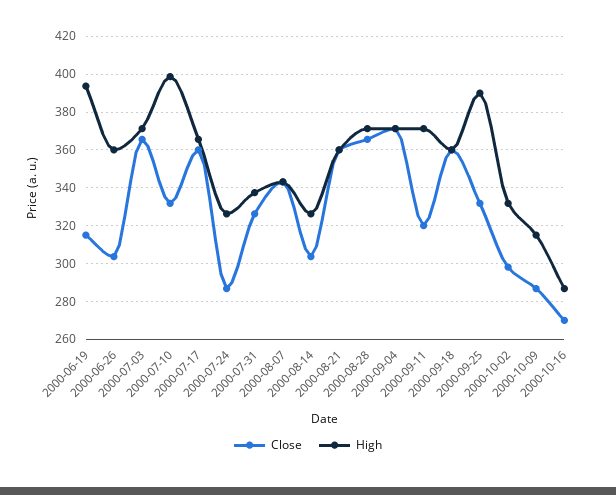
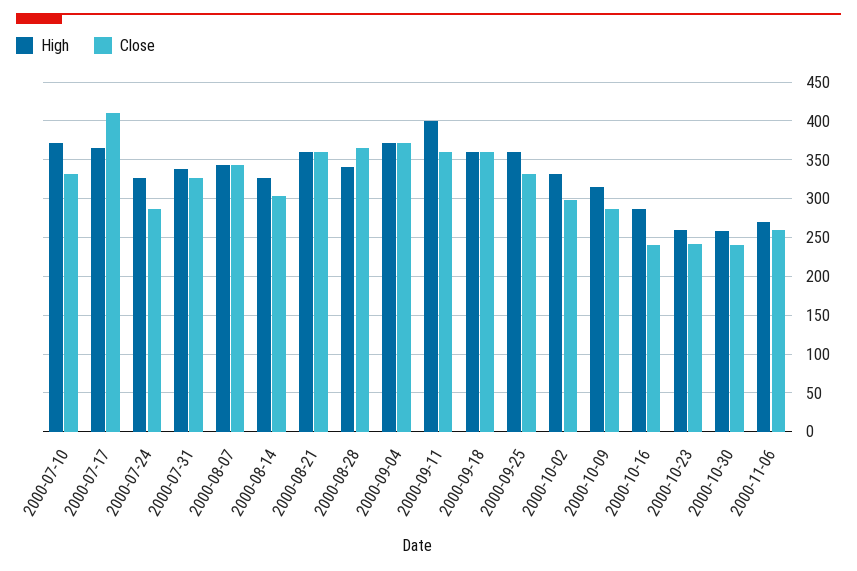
Close, 2000-06-19: 315 -> none
High, 2000-06-19: 395 -> none
Close, 2000-06-26: 305 -> none
High, 2000-06-26: 360 -> none
Close, 2000-07-03: 365 -> none
High, 2000-07-03: 370 -> none
High, 2000-07-10: 400 -> 370
Close, 2000-07-17: 360 -> 410
High, 2000-08-28: 370 -> 340
Close, 2000-09-11: 320 -> 360
High, 2000-09-11: 370 -> 400
High, 2000-09-25: 390 -> 360
Close, 2000-10-16: 270 -> 240
High, 2000-10-23: none -> 260
Close, 2000-10-23: none -> 240
High, 2000-10-30: none -> 260
Close, 2000-10-30: none -> 240
High, 2000-11-06: none -> 270
Close, 2000-11-06: none -> 260

